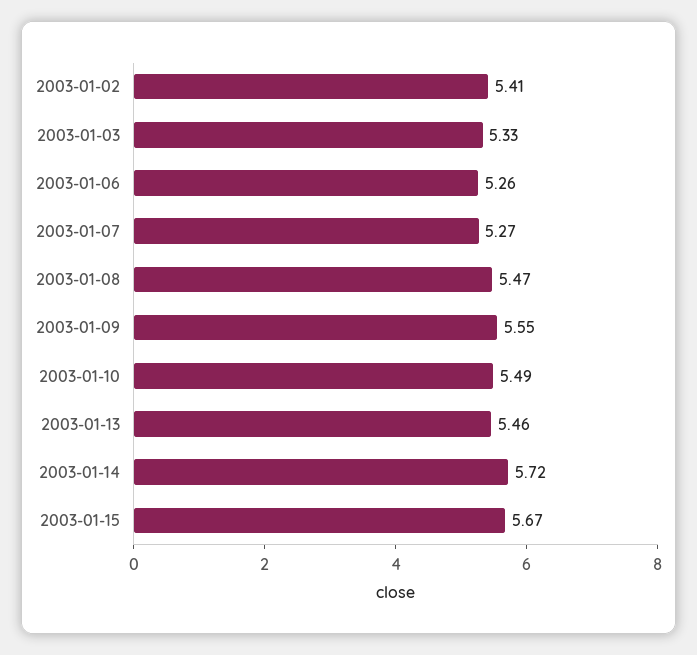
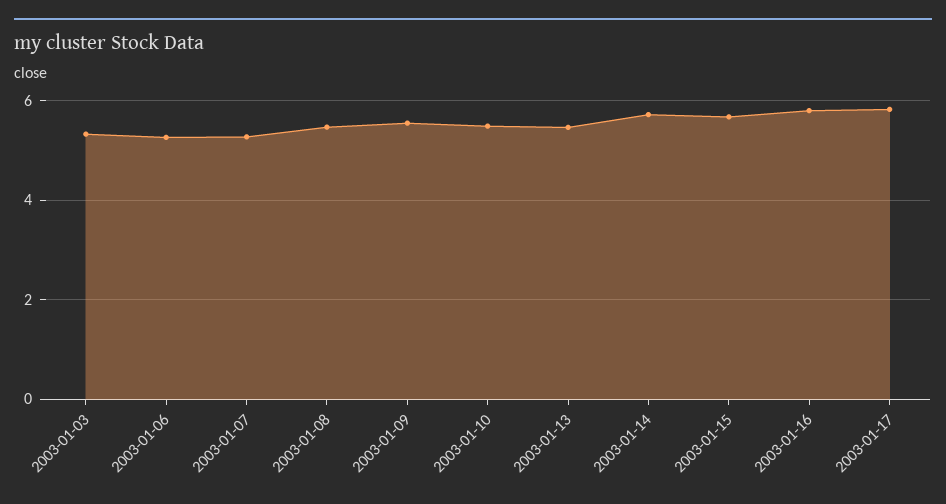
2003-01-02: 5.41 -> none
2003-01-16: none -> 5.8
2003-01-17: none -> 5.8

